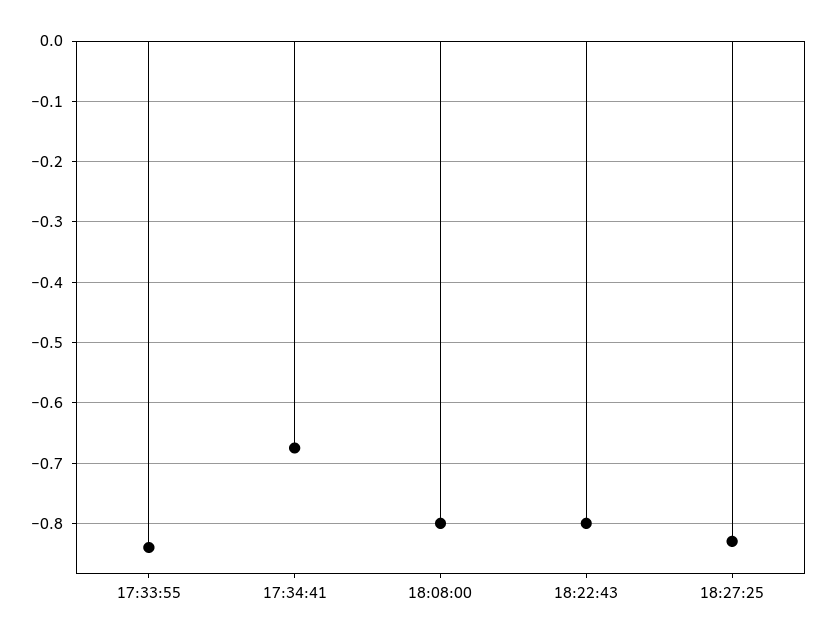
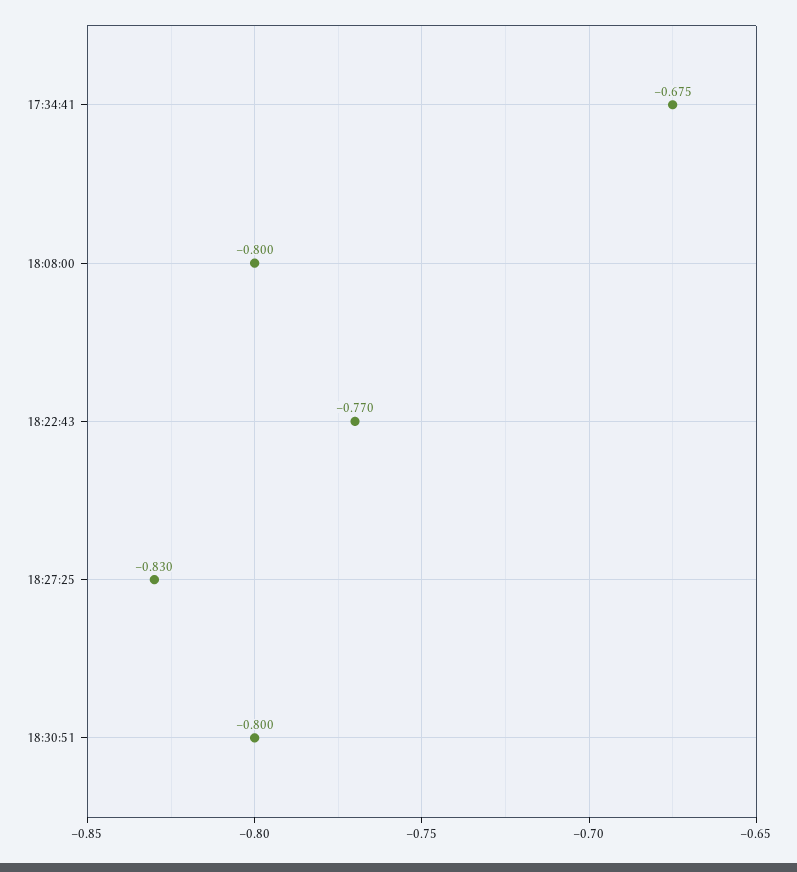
17:33:55: -0.84 -> none
18:22:43: -0.8 -> -0.77
18:30:51: none -> -0.8

